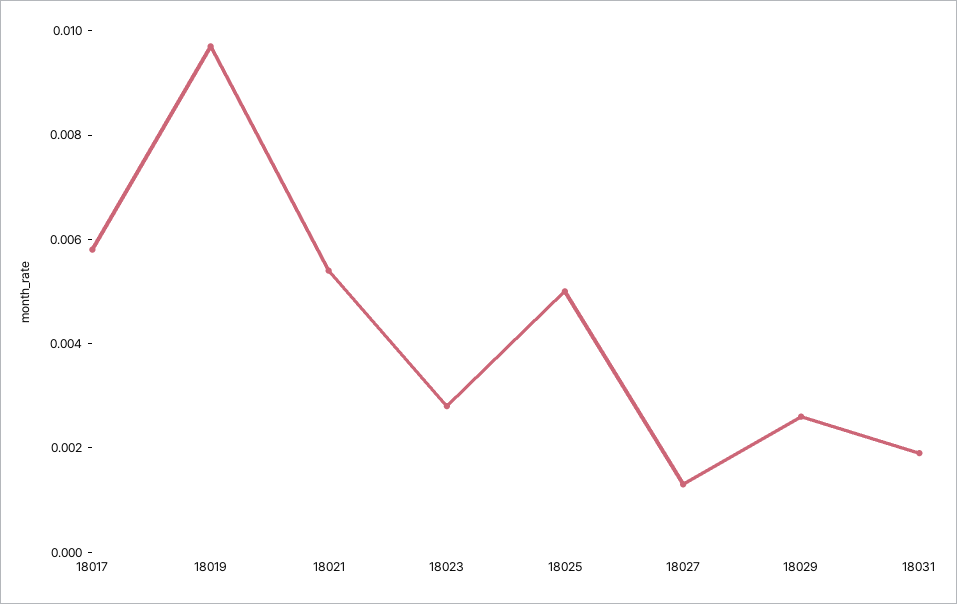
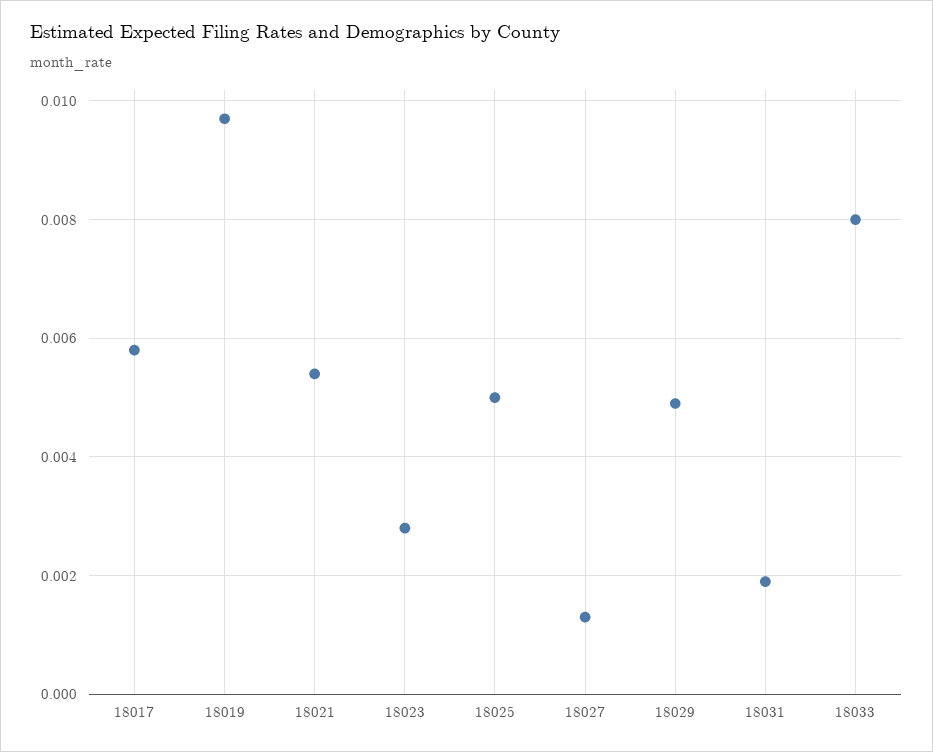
18029: 0.0025 -> 0.005
18033: none -> 0.008

